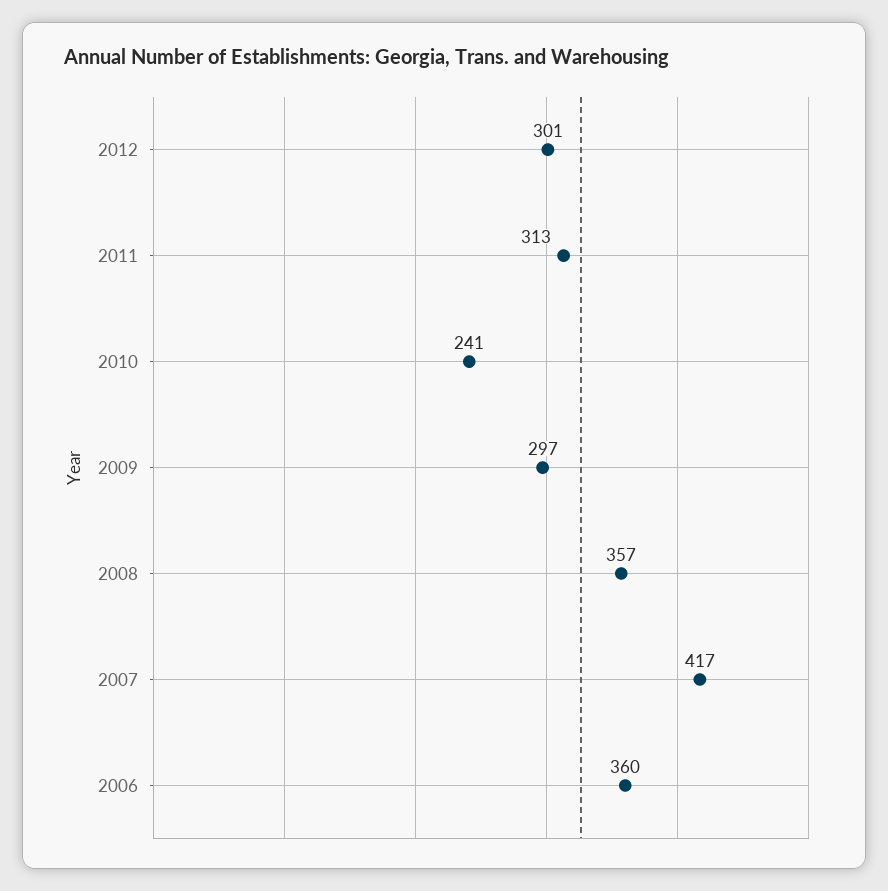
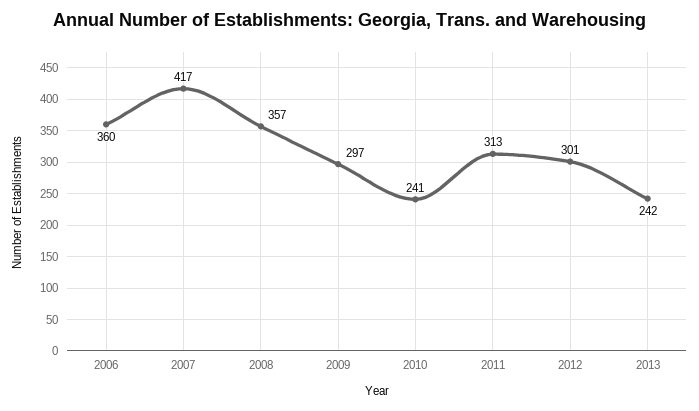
2013: none -> 242

